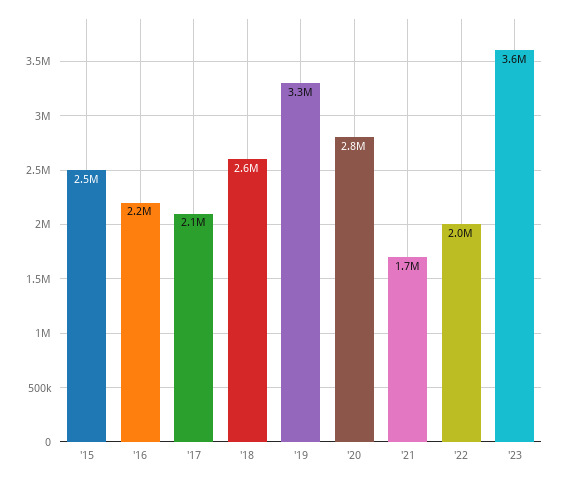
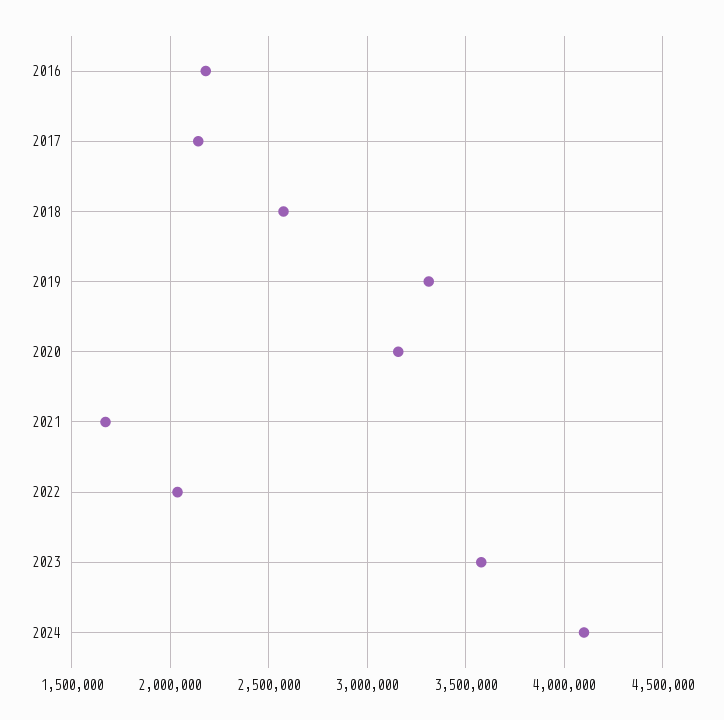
'15: 2500000 -> none
'20: 2800000 -> 3150000
2024: none -> 4100000

